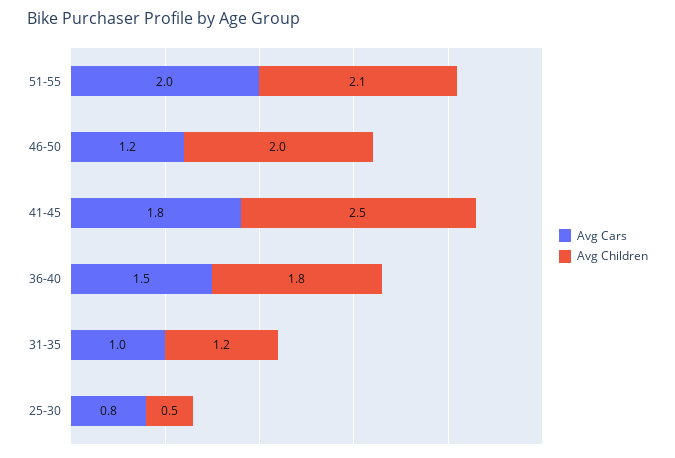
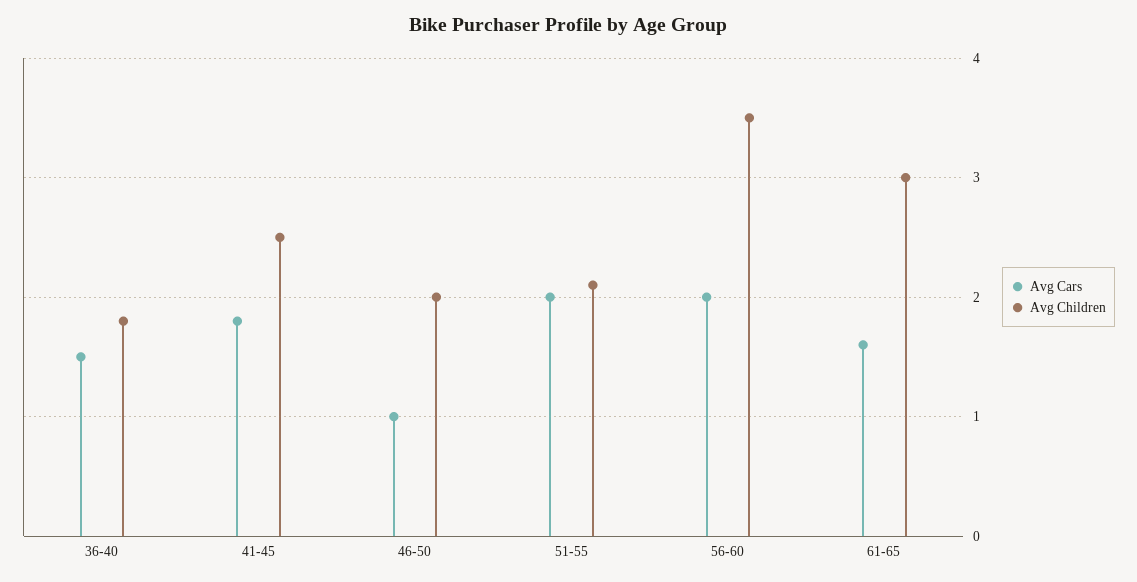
Avg Cars, 46-50: 1.2 -> 1
Avg Cars, 31-35: 1 -> none
Avg Children, 31-35: 1.2 -> none
Avg Cars, 25-30: 0.8 -> none
Avg Children, 25-30: 0.5 -> none
Avg Cars, 56-60: none -> 2
Avg Children, 56-60: none -> 3.5
Avg Cars, 61-65: none -> 1.6
Avg Children, 61-65: none -> 3

